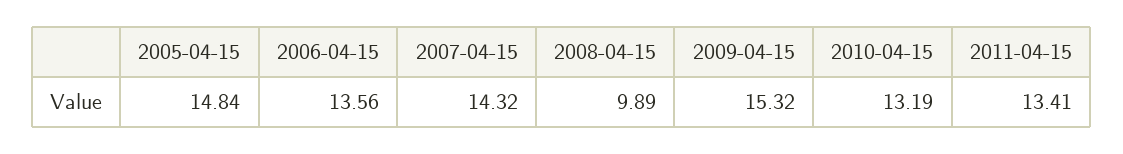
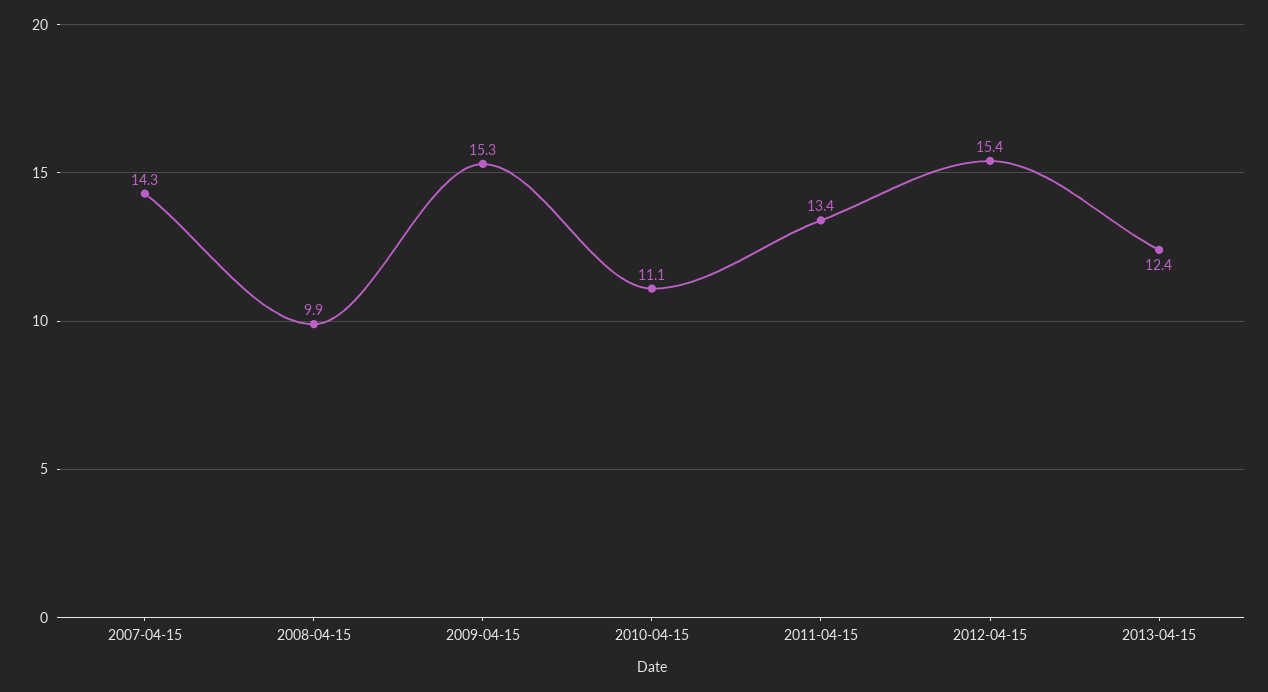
2005-04-15: 14.84 -> none
2006-04-15: 13.56 -> none
2010-04-15: 13.19 -> 11.1
2012-04-15: none -> 15.4
2013-04-15: none -> 12.4

